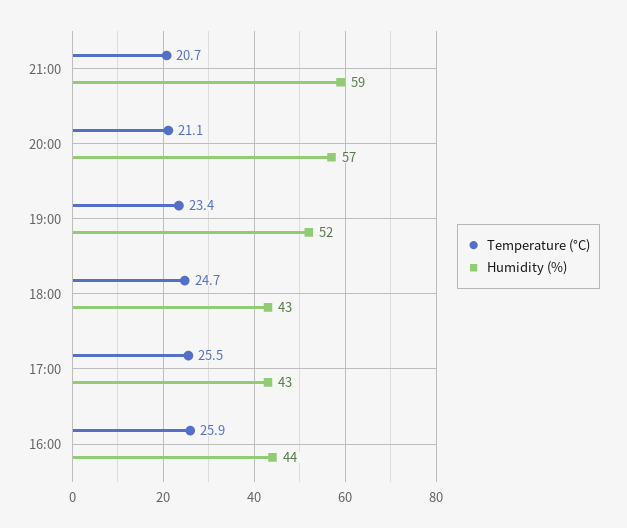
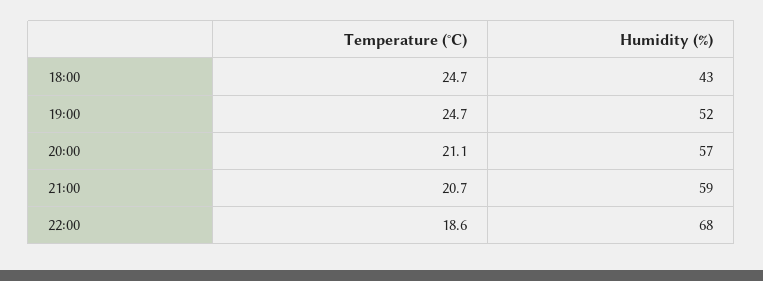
Temperature (°C), 19:00: 23.4 -> 24.7
Temperature (°C), 17:00: 25.5 -> none
Humidity (%), 17:00: 43 -> none
Temperature (°C), 16:00: 25.9 -> none
Humidity (%), 16:00: 44 -> none
Temperature (°C), 22:00: none -> 18.6
Humidity (%), 22:00: none -> 68

